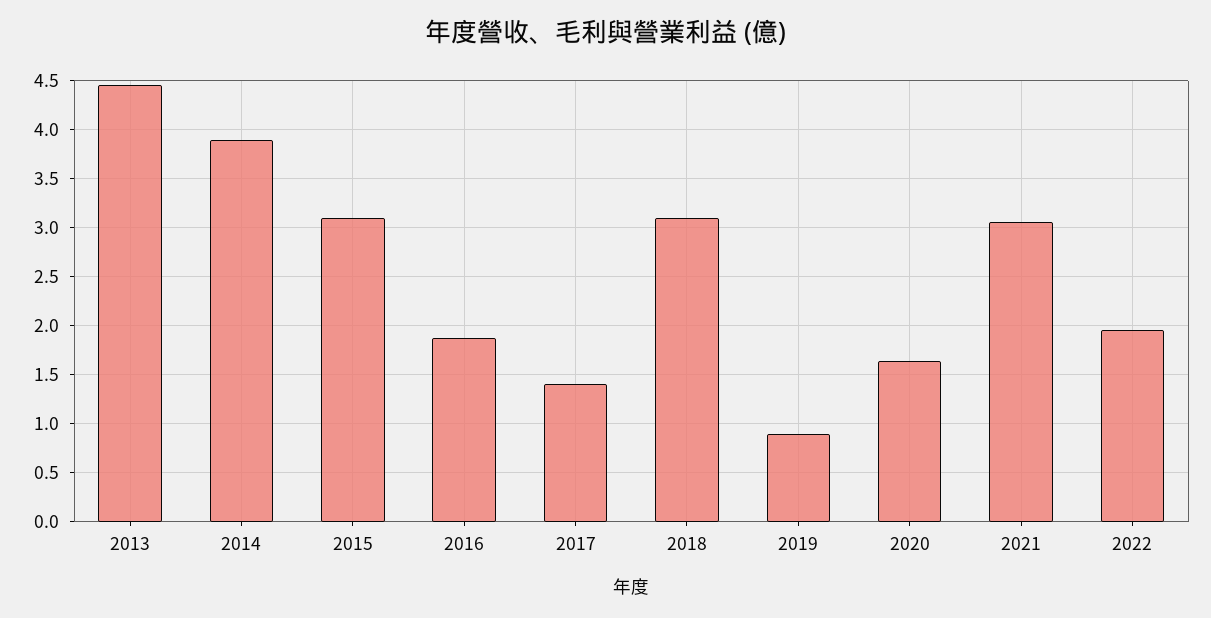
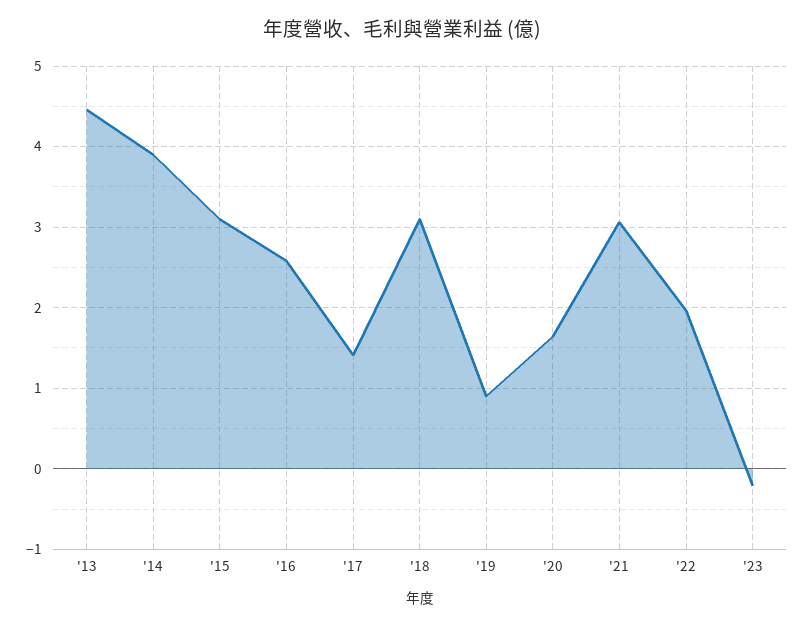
2016: 1.9 -> 2.6
'23: none -> -0.2

